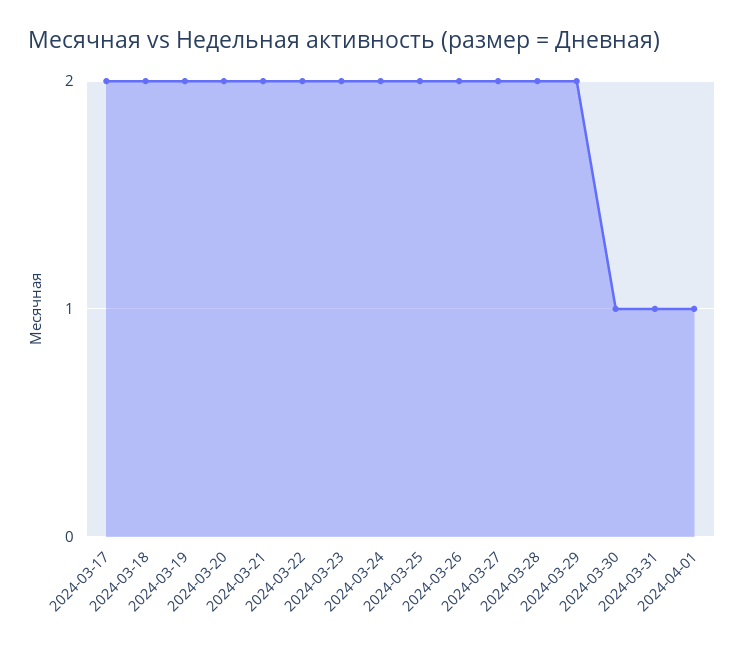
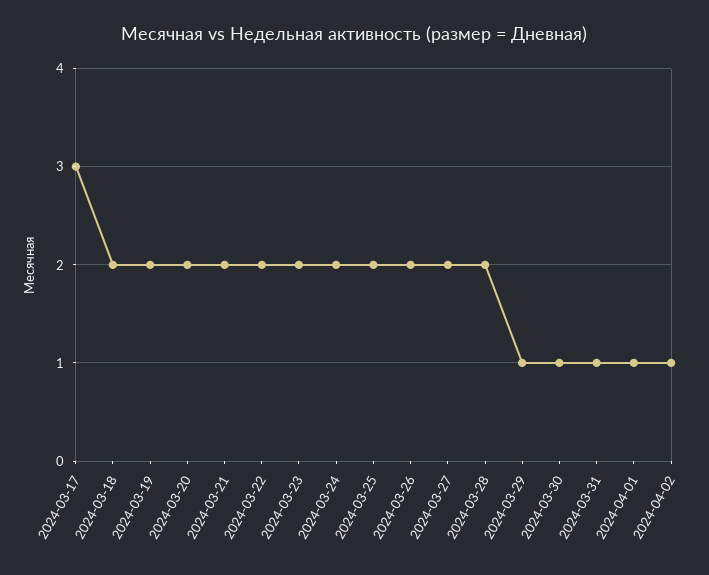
2024-03-17: 2 -> 3
2024-03-29: 2 -> 1
2024-04-02: none -> 1

